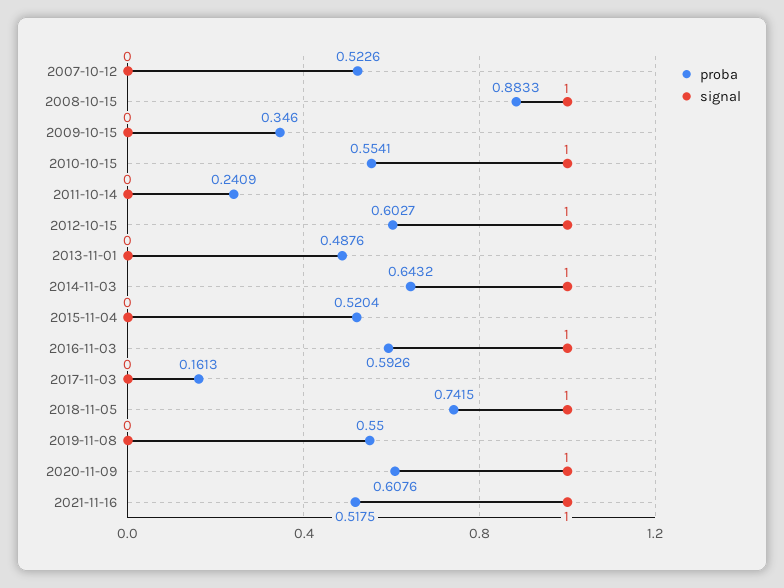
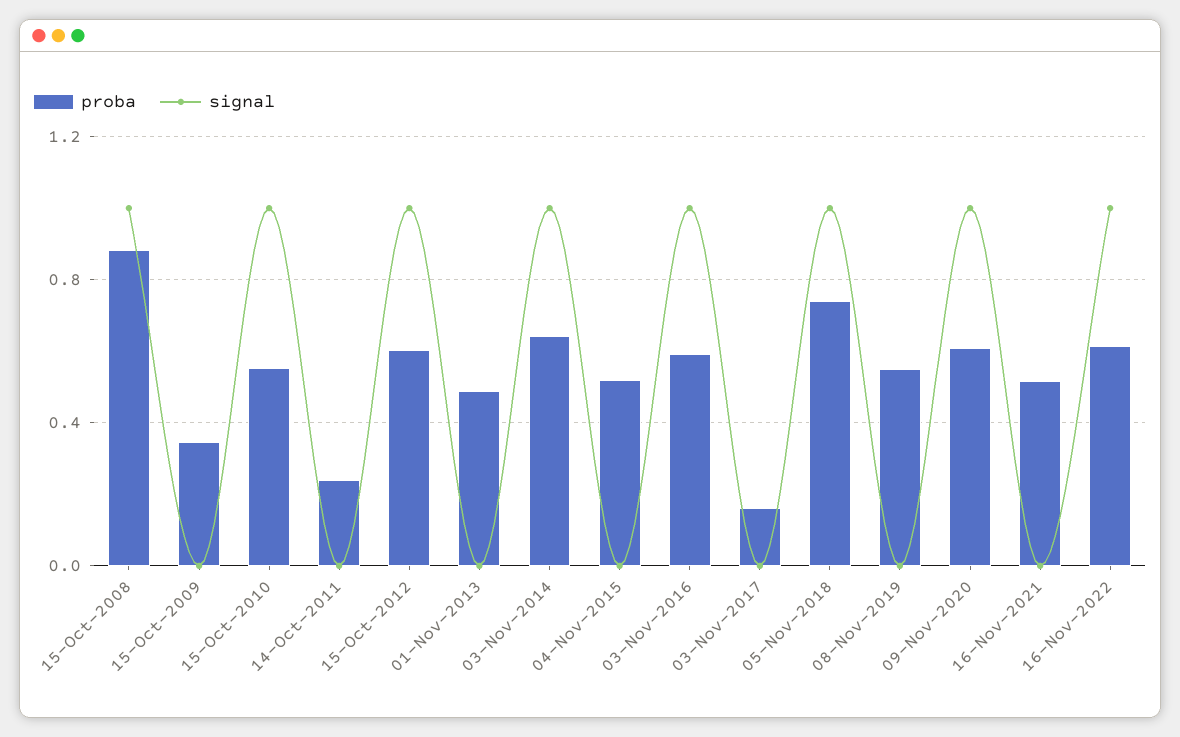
proba, 2007-10-12: 0.5226 -> none
signal, 2007-10-12: 0 -> none
signal, 2021-11-16: 1 -> 0
proba, 16-Nov-2022: none -> 0.6
signal, 16-Nov-2022: none -> 1

